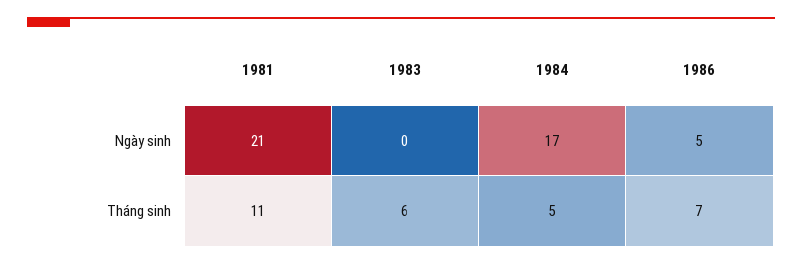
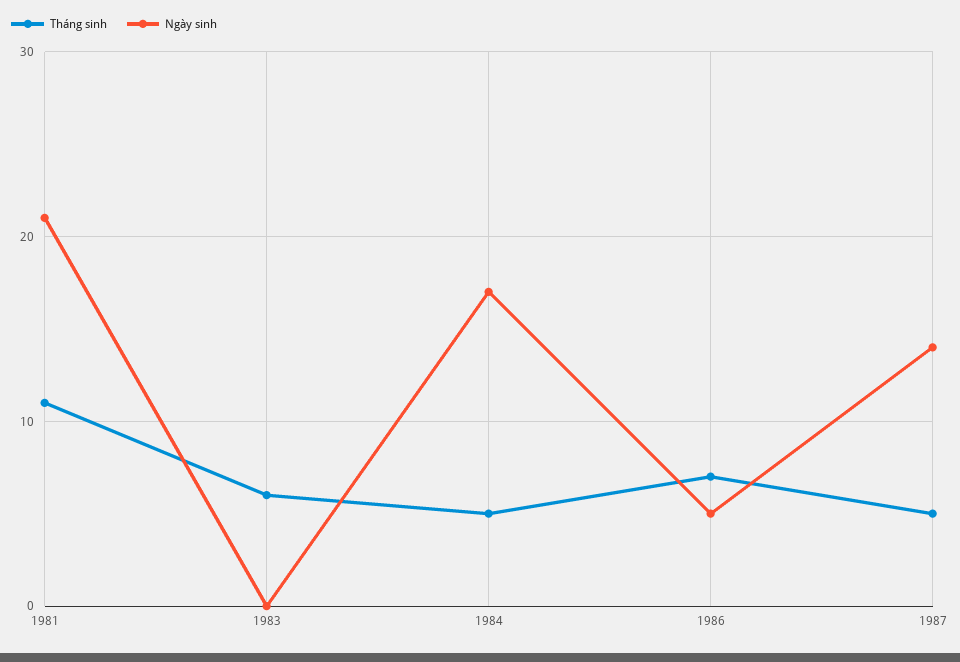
Tháng sinh, 1987: none -> 5
Ngày sinh, 1987: none -> 14

